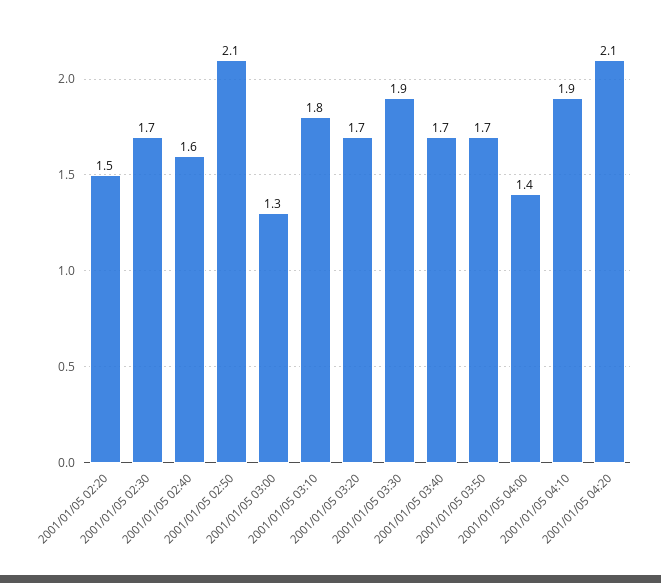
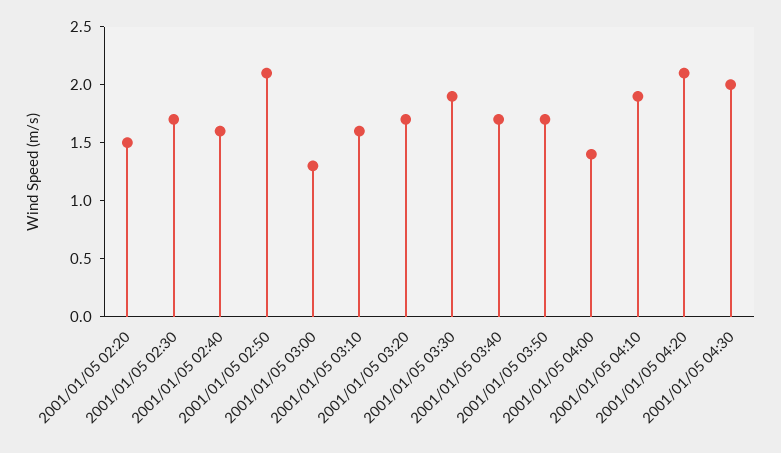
2001/01/05 03:10: 1.8 -> 1.6
2001/01/05 04:30: none -> 2

